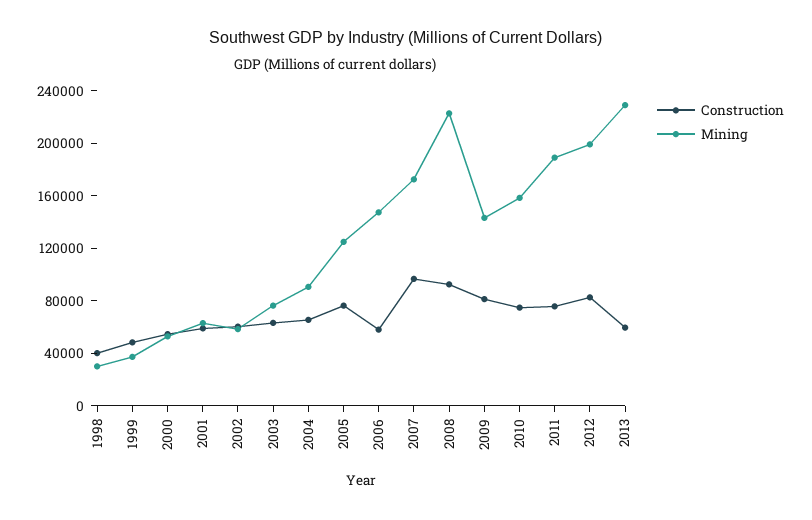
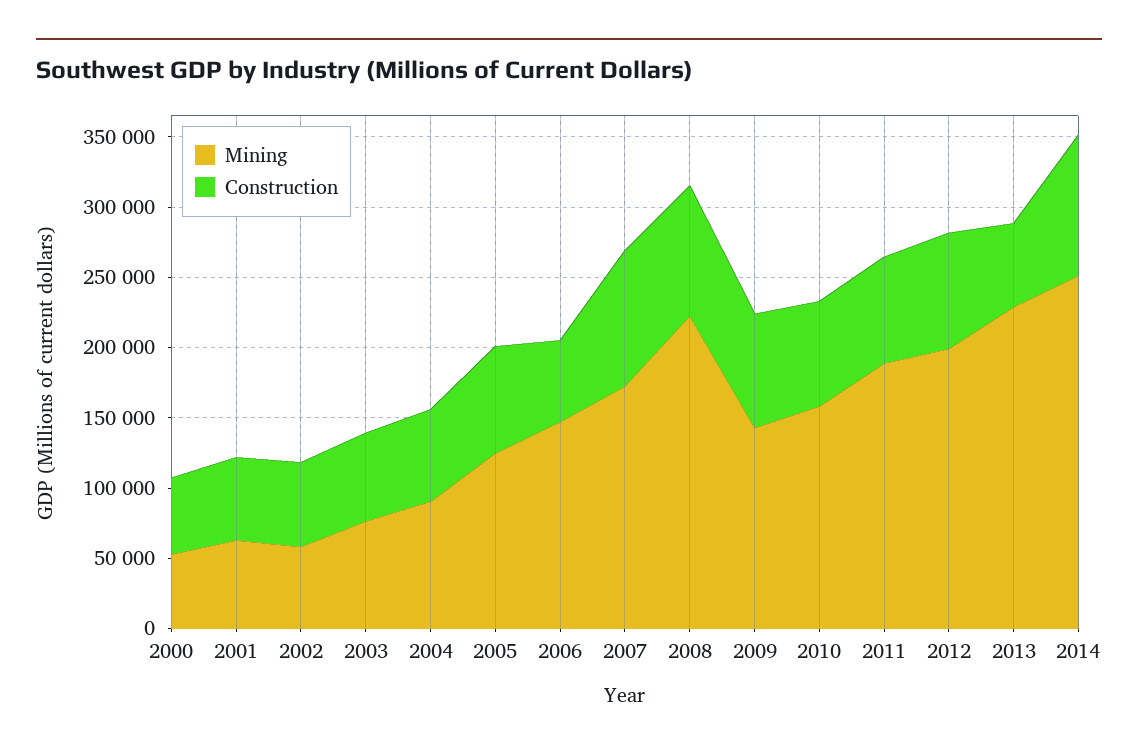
Construction, 1998: 40000 -> none
Mining, 1998: 30000 -> none
Construction, 1999: 50000 -> none
Mining, 1999: 40000 -> none
Mining, 2014: none -> 250000
Construction, 2014: none -> 100000

